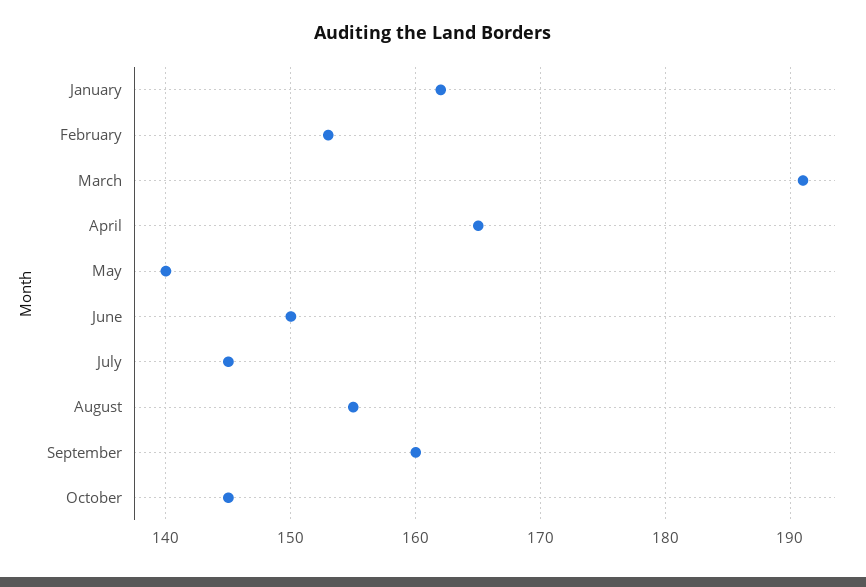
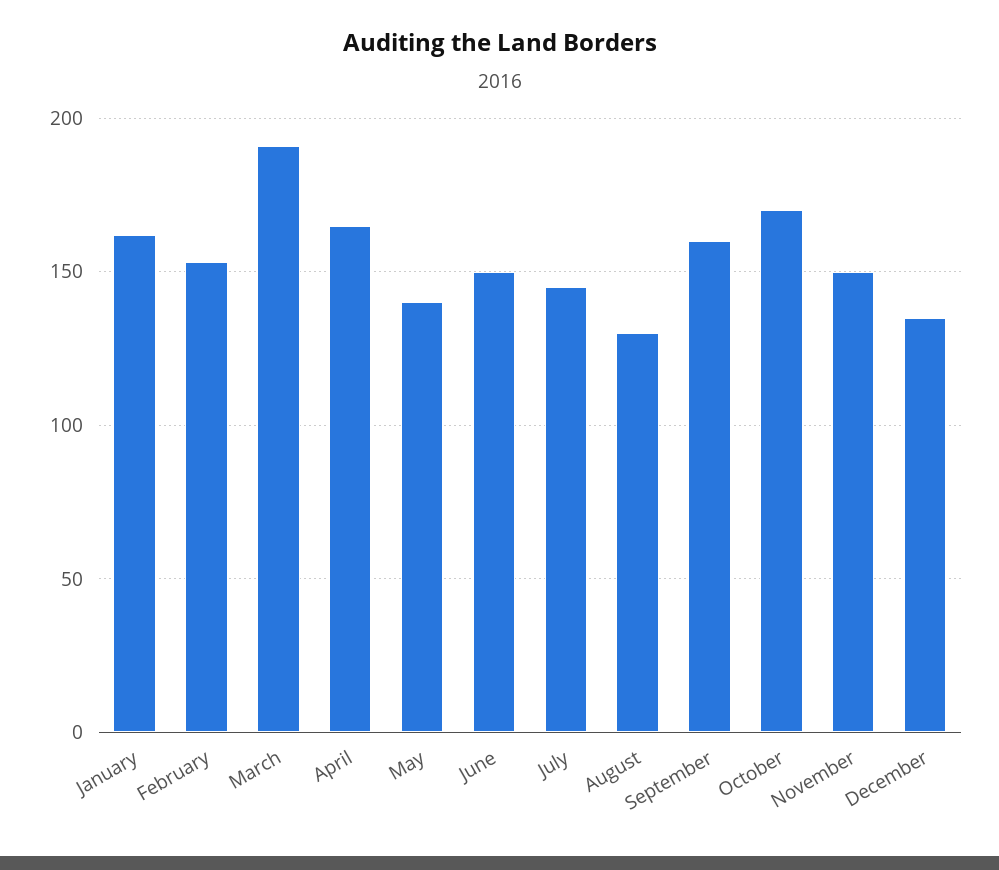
August: 155 -> 130
October: 145 -> 170
November: none -> 150
December: none -> 135

